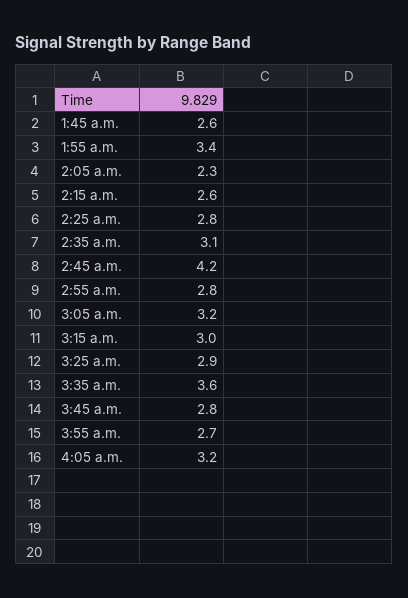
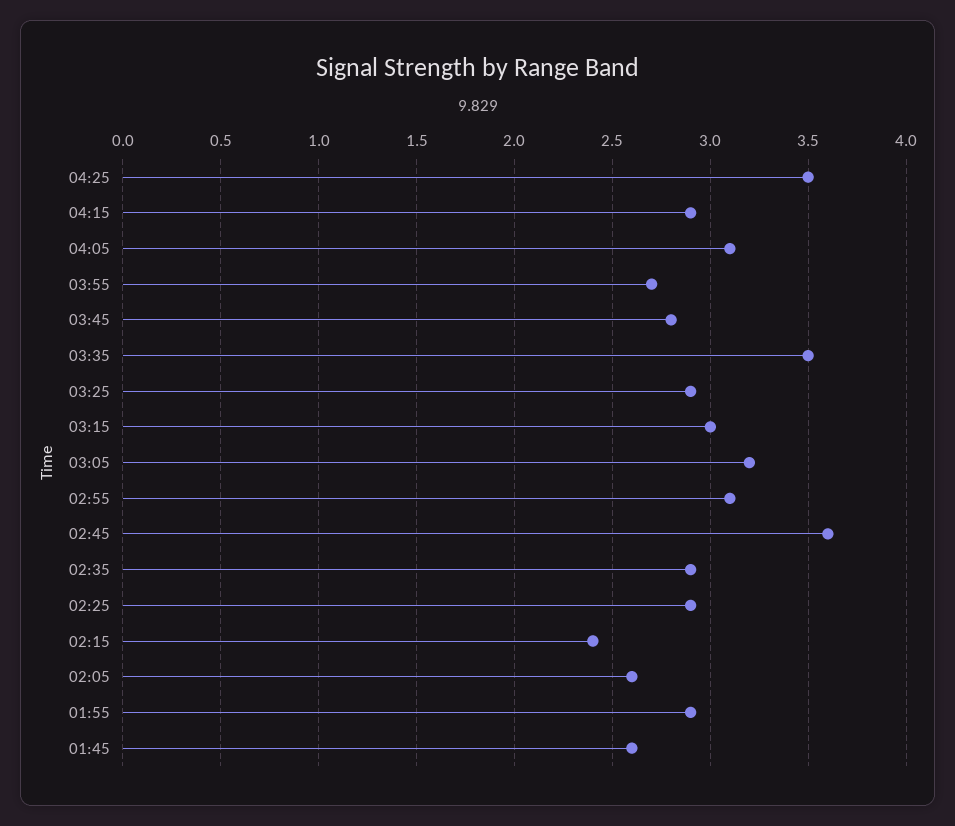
1:55 a.m.: 3.4 -> 2.9
2:05 a.m.: 2.3 -> 2.6
2:15 a.m.: 2.6 -> 2.4
2:25 a.m.: 2.8 -> 2.9
2:35 a.m.: 3.1 -> 2.9
2:45 a.m.: 4.2 -> 3.6
2:55 a.m.: 2.8 -> 3.1
3:35 a.m.: 3.6 -> 3.5
4:05 a.m.: 3.2 -> 3.1
04:25: none -> 3.5
04:15: none -> 2.9

